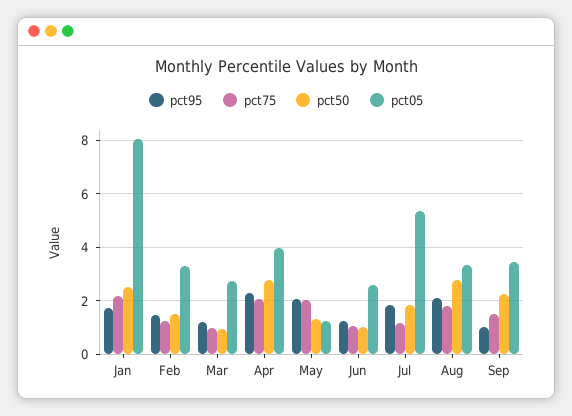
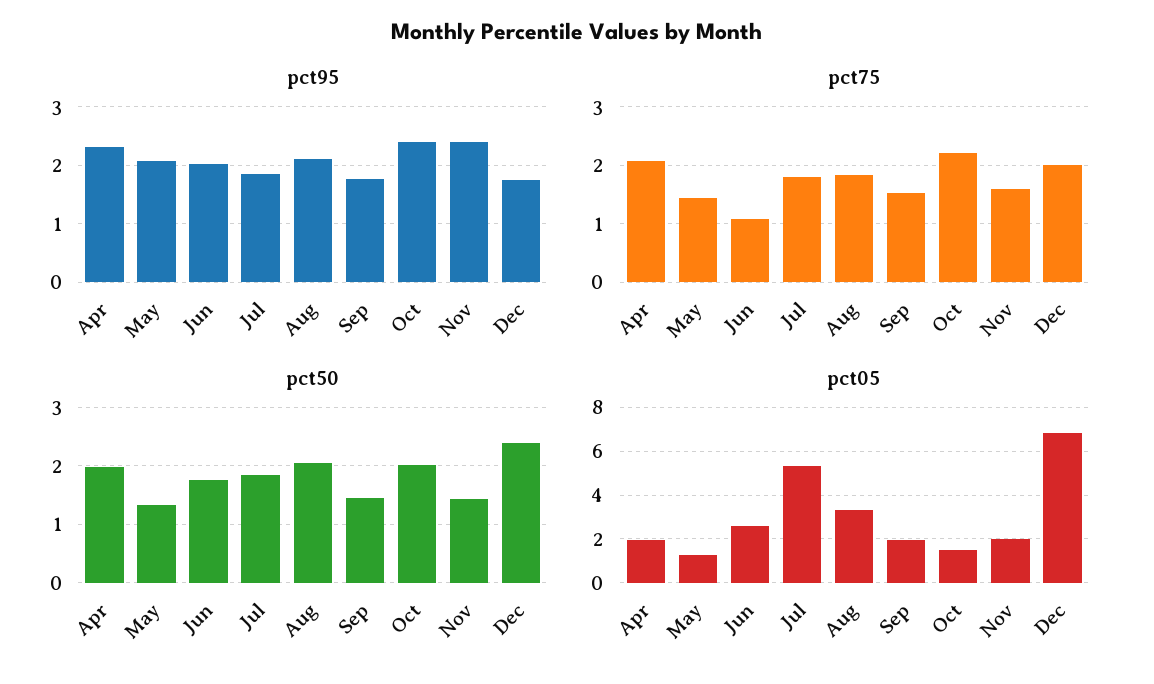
pct95, Jan: 1.75 -> none
pct75, Jan: 2.25 -> none
pct50, Jan: 2.5 -> none
pct05, Jan: 8 -> none
pct95, Feb: 1.5 -> none
pct75, Feb: 1.25 -> none
pct50, Feb: 1.5 -> none
pct05, Feb: 3.25 -> none
pct95, Mar: 1.25 -> none
pct75, Mar: 1 -> none
pct50, Mar: 1 -> none
pct05, Mar: 2.75 -> none
pct50, Apr: 2.75 -> 2
pct05, Apr: 4 -> 2
pct75, May: 2 -> 1.4
pct95, Jun: 1.25 -> 2
pct50, Jun: 1 -> 1.8
pct75, Jul: 1.25 -> 1.8
pct50, Aug: 2.75 -> 2
pct95, Sep: 1 -> 1.8
pct50, Sep: 2.25 -> 1.4
pct05, Sep: 3.5 -> 2
pct95, Oct: none -> 2.4
pct95, Nov: none -> 2.4
pct95, Dec: none -> 1.8
pct75, Oct: none -> 2.2
pct75, Nov: none -> 1.6
pct75, Dec: none -> 2
pct50, Oct: none -> 2
pct50, Nov: none -> 1.4
pct50, Dec: none -> 2.4
pct05, Oct: none -> 1.5
pct05, Nov: none -> 2
pct05, Dec: none -> 7

